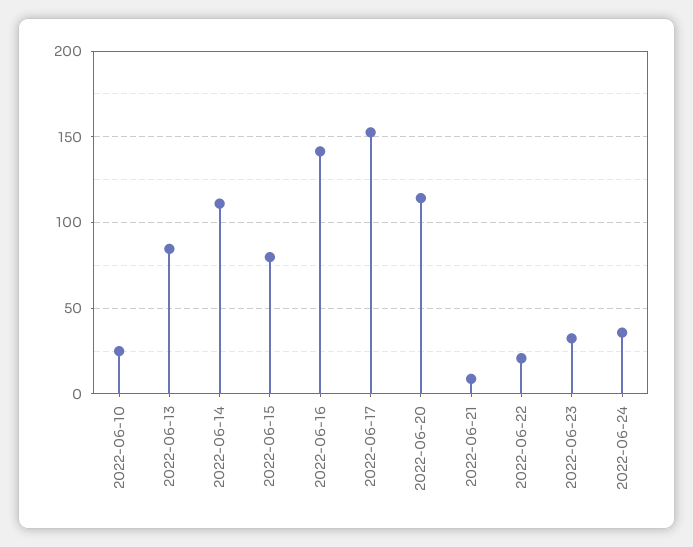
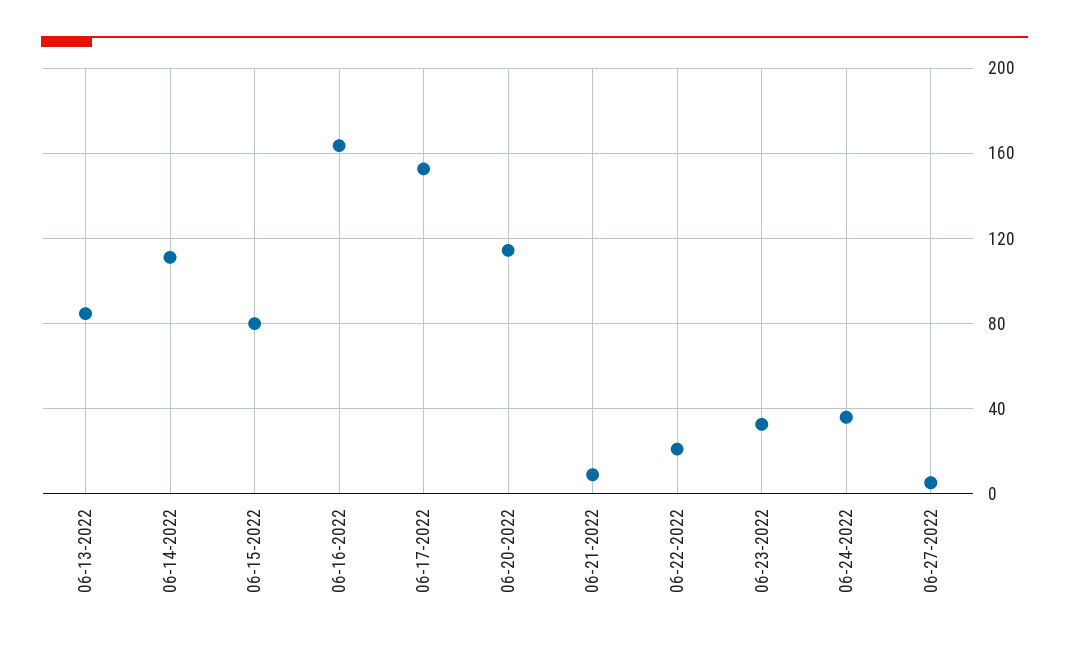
2022-06-10: 25 -> none
2022-06-16: 140 -> 165
06-27-2022: none -> 5

